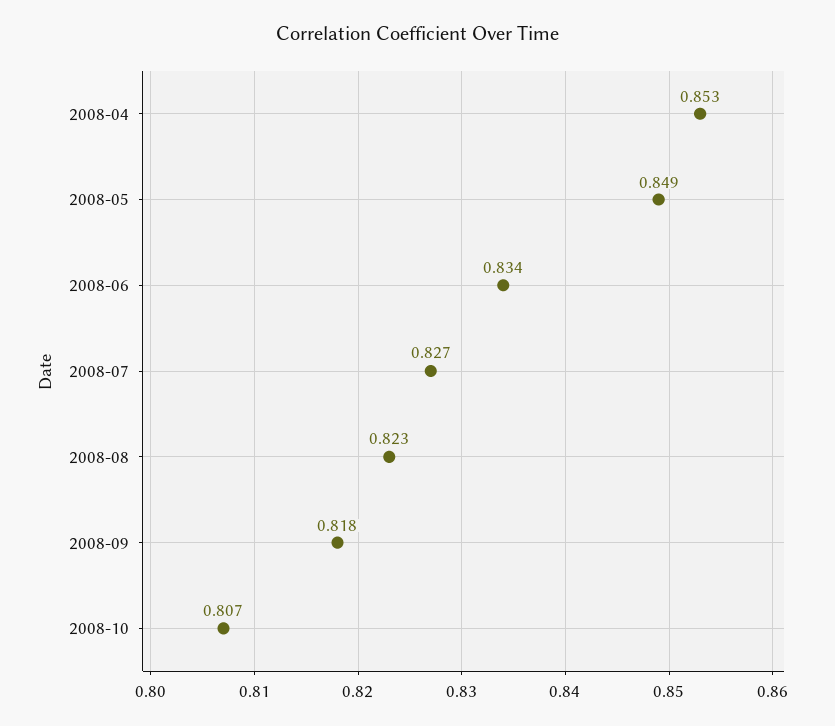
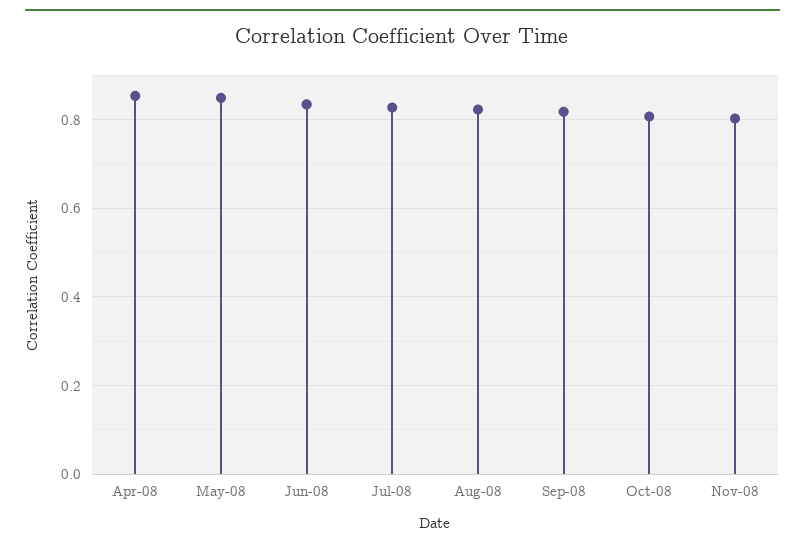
Nov-08: none -> 0.8

